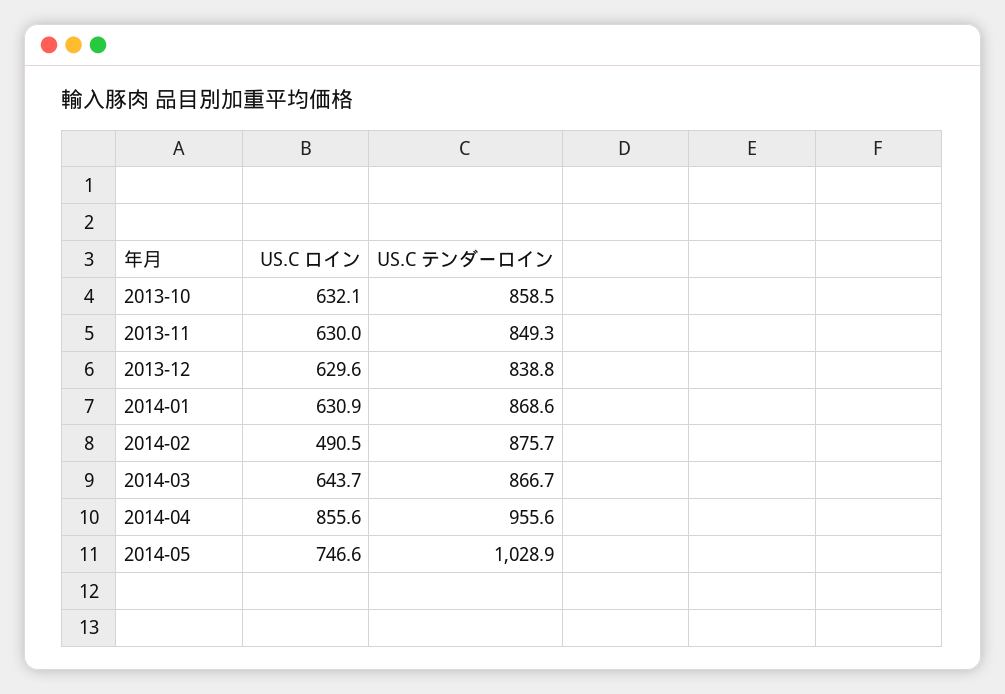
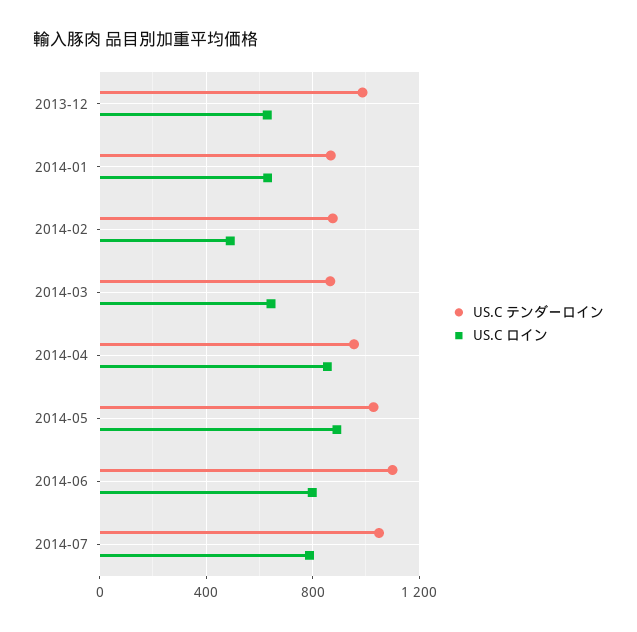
US.C ロイン, 2013-10: 632.1 -> none
US.C テンダーロイン, 2013-10: 858.5 -> none
US.C ロイン, 2013-11: 630 -> none
US.C テンダーロイン, 2013-11: 849.3 -> none
US.C テンダーロイン, 2013-12: 838.8 -> 1000
US.C ロイン, 2014-05: 746.6 -> 900
US.C テンダーロイン, 2014-06: none -> 1100
US.C ロイン, 2014-06: none -> 800
US.C テンダーロイン, 2014-07: none -> 1050
US.C ロイン, 2014-07: none -> 800

